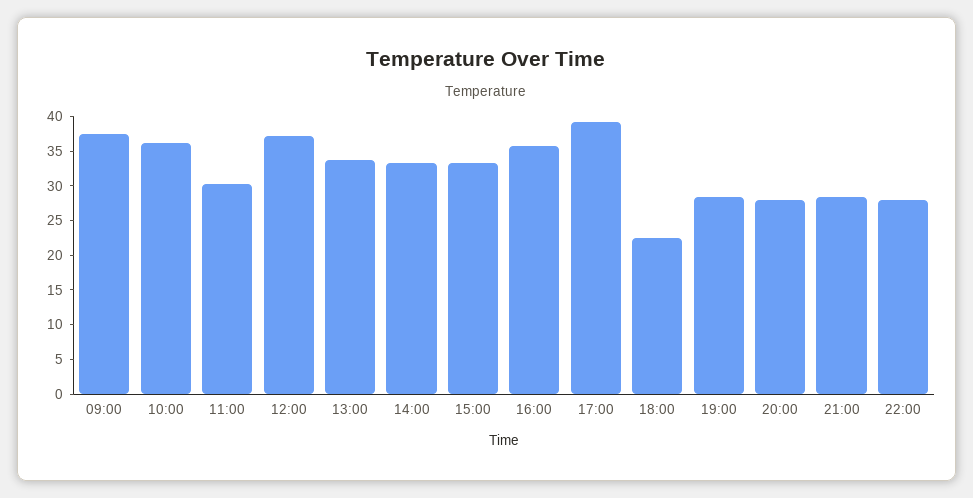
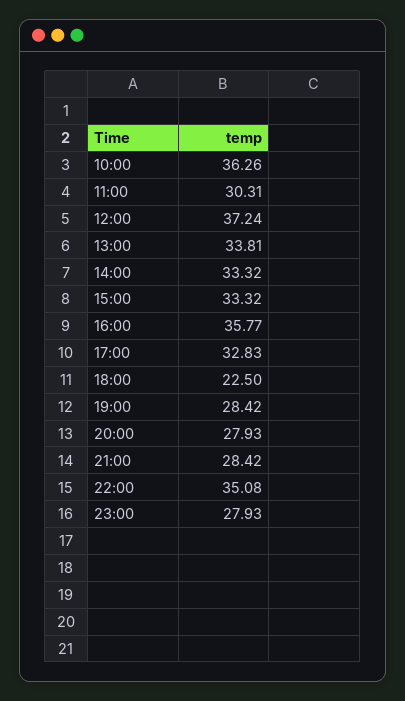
09:00: 37.5 -> none
17:00: 40 -> 32.83
22:00: 27.5 -> 35.08
23:00: none -> 27.93

